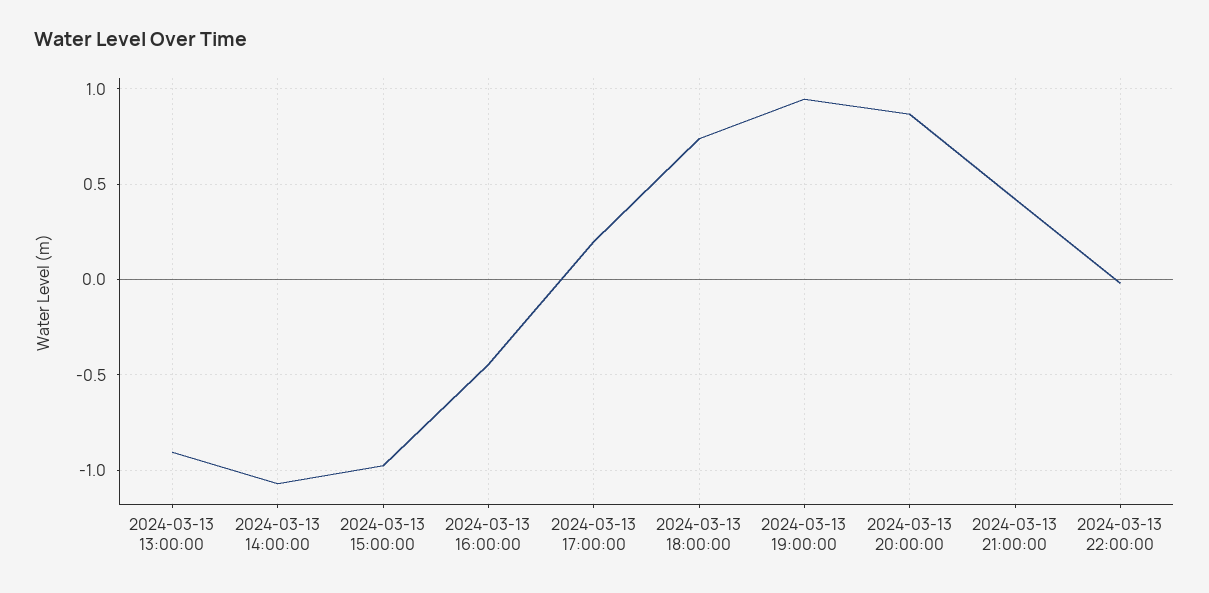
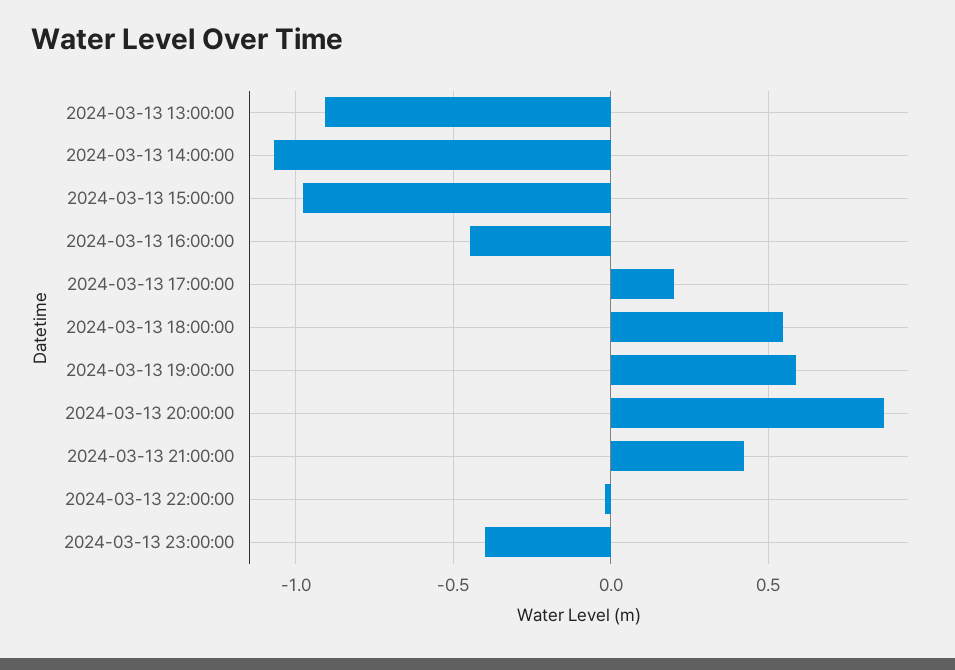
2024-03-13 18:00:00: 0.75 -> 0.55
2024-03-13 19:00:00: 0.95 -> 0.6
2024-03-13 23:00:00: none -> -0.4

